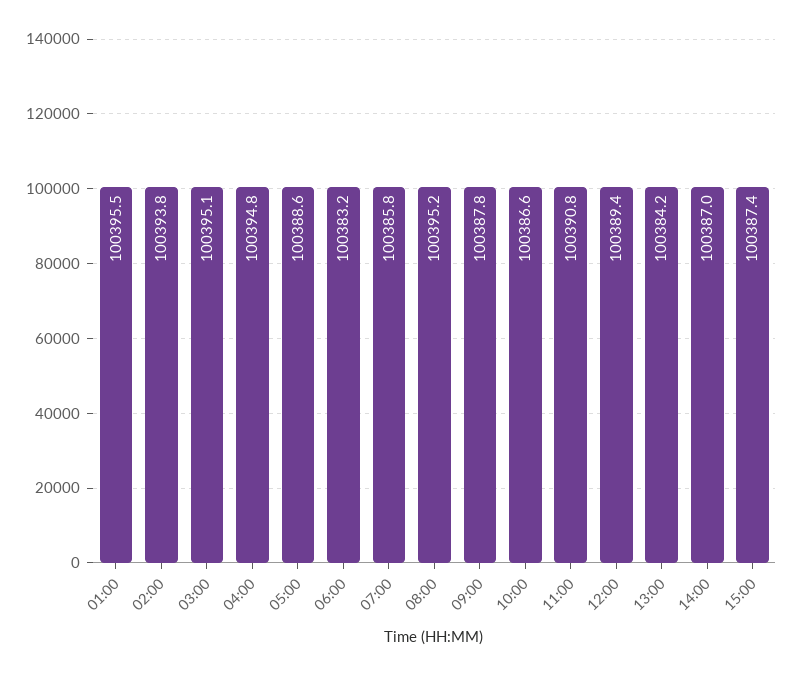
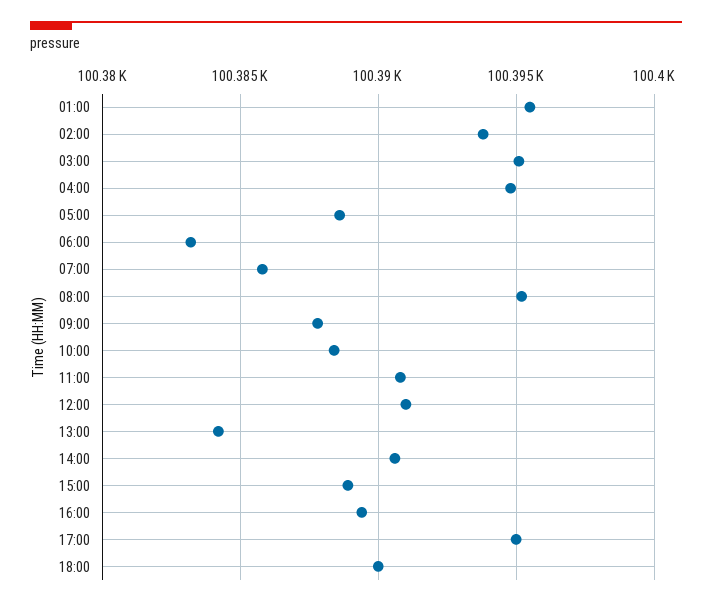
10:00: 100386.6 -> 100388.5
12:00: 100389.4 -> 100391
14:00: 100387 -> 100390.5
15:00: 100387.4 -> 100389
16:00: none -> 100389.5
17:00: none -> 100395
18:00: none -> 100390

